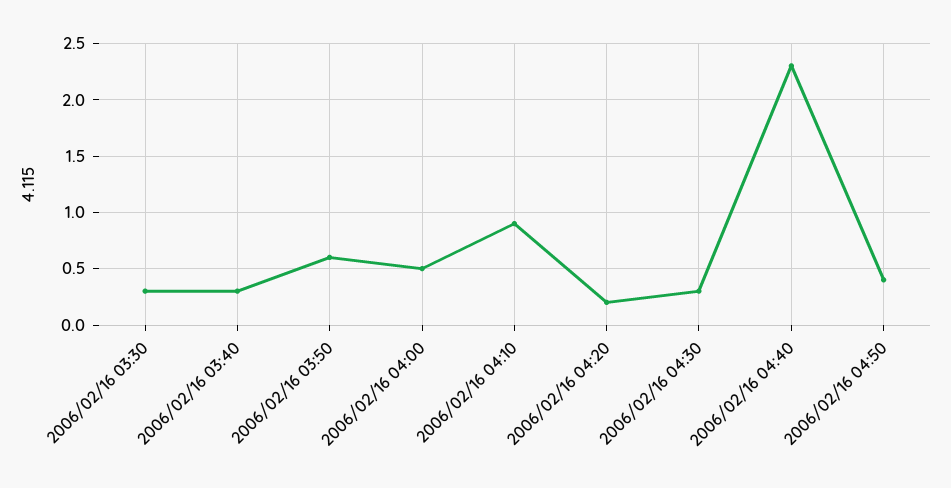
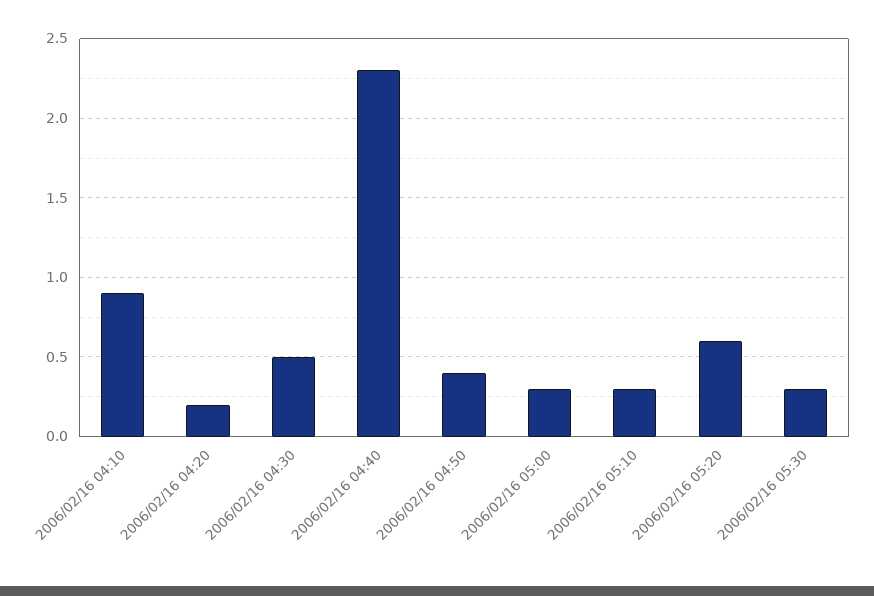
2006/02/16 03:30: 0.3 -> none
2006/02/16 03:40: 0.3 -> none
2006/02/16 03:50: 0.6 -> none
2006/02/16 04:00: 0.5 -> none
2006/02/16 04:30: 0.3 -> 0.5
2006/02/16 05:00: none -> 0.3
2006/02/16 05:10: none -> 0.3
2006/02/16 05:20: none -> 0.6
2006/02/16 05:30: none -> 0.3

